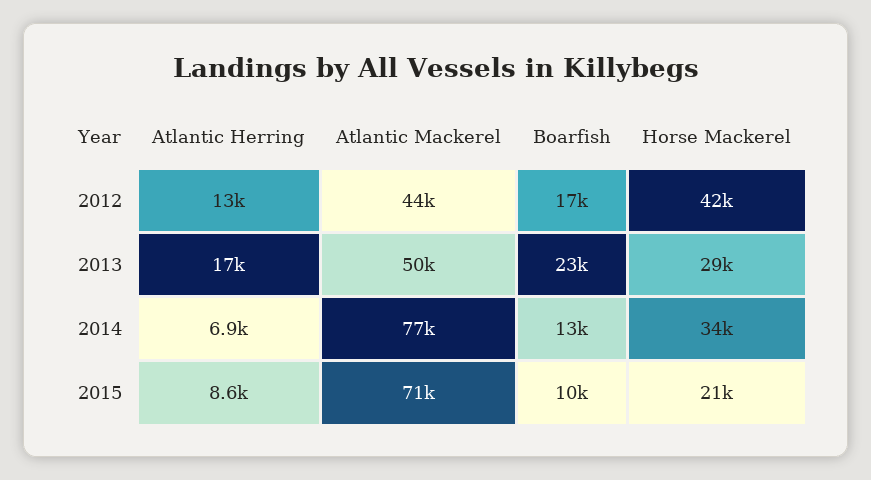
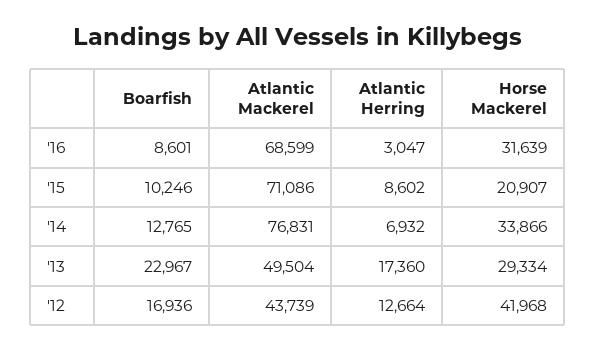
Boarfish, '16: none -> 8601
Atlantic Mackerel, '16: none -> 68599
Atlantic Herring, '16: none -> 3047
Horse Mackerel, '16: none -> 31639

